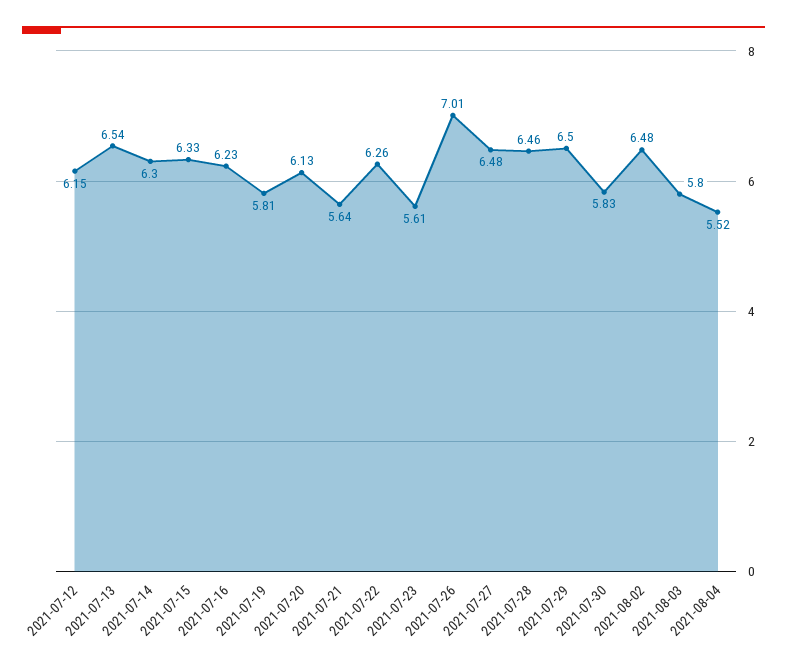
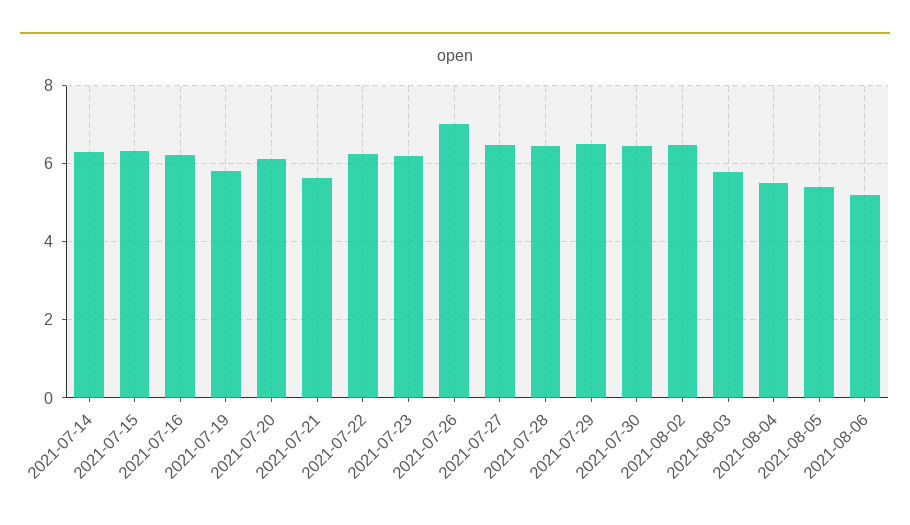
2021-07-12: 6.15 -> none
2021-07-13: 6.54 -> none
2021-07-23: 5.61 -> 6.2
2021-07-30: 5.83 -> 6.4
2021-08-05: none -> 5.4
2021-08-06: none -> 5.2

